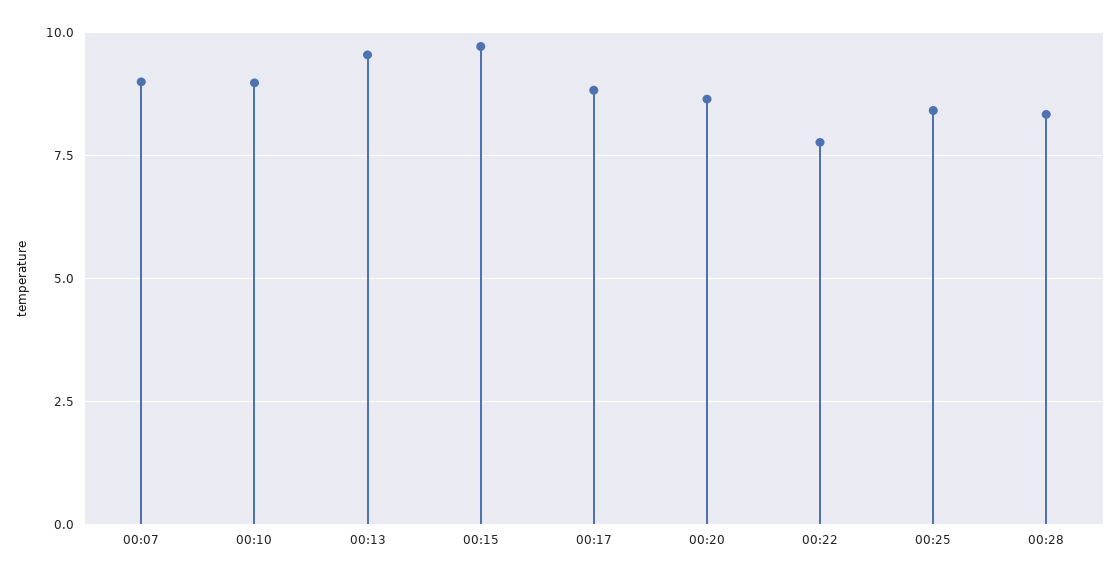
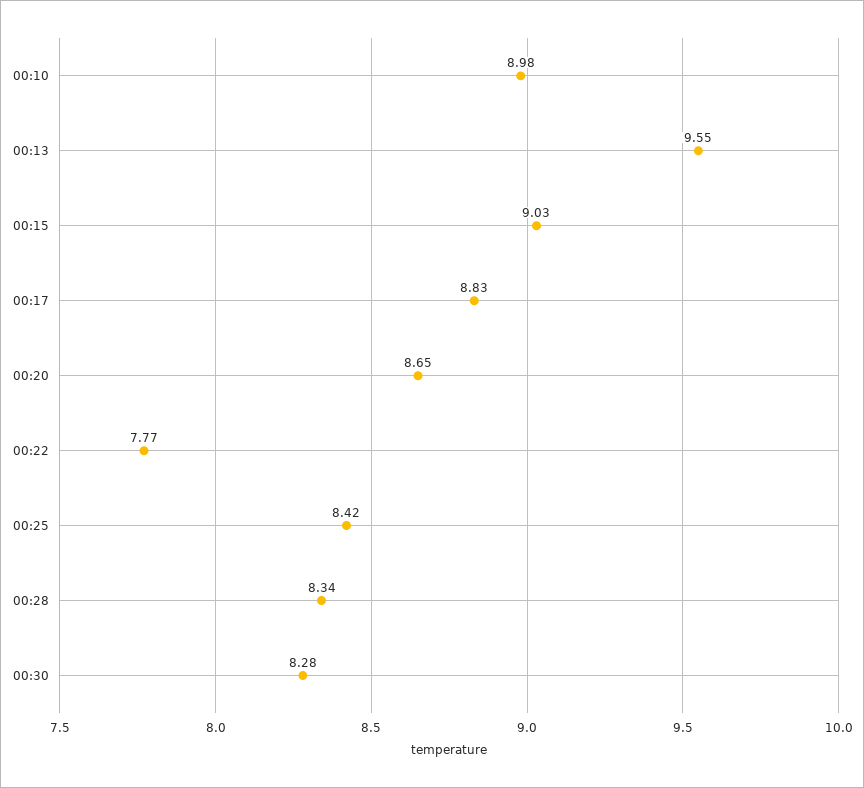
00:07: 9 -> none
00:15: 9.75 -> 9.03
00:30: none -> 8.28

